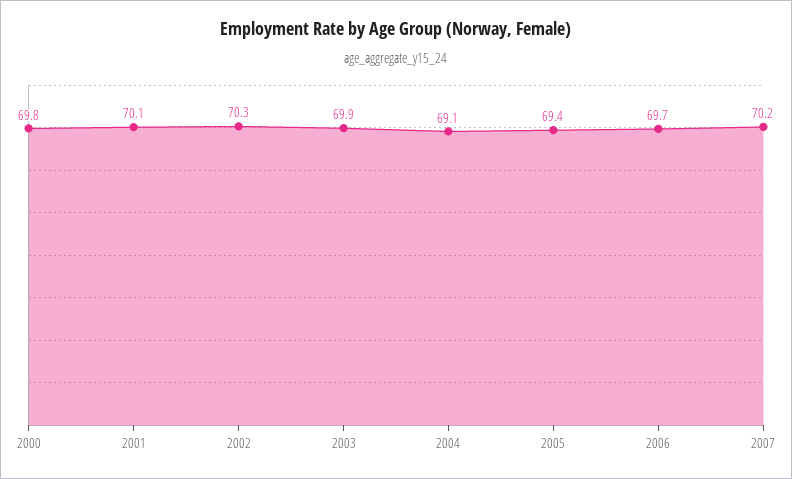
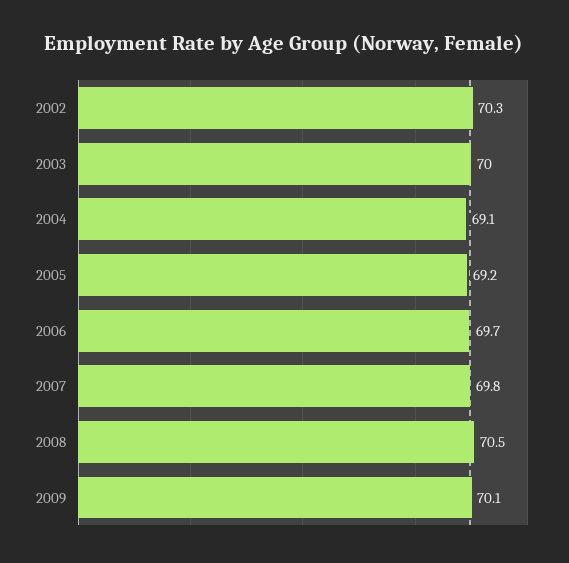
2000: 69.8 -> none
2001: 70.1 -> none
2003: 69.9 -> 70
2005: 69.4 -> 69.2
2007: 70.2 -> 69.8
2008: none -> 70.5
2009: none -> 70.1

